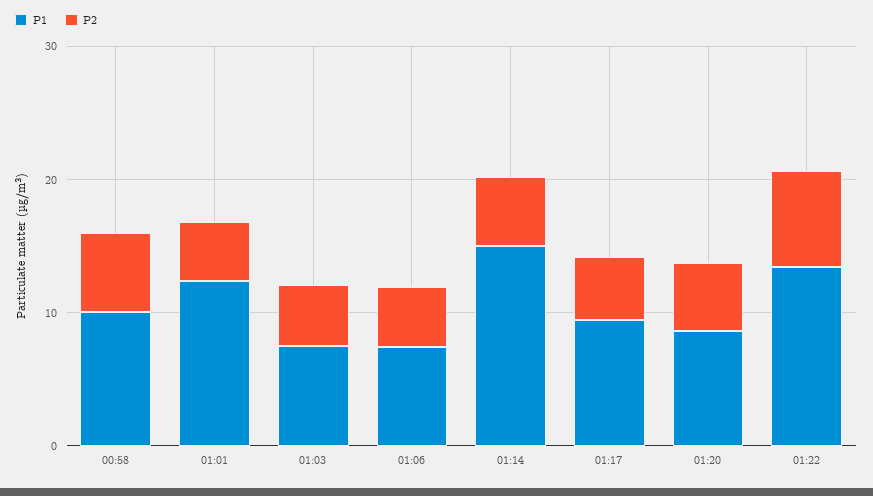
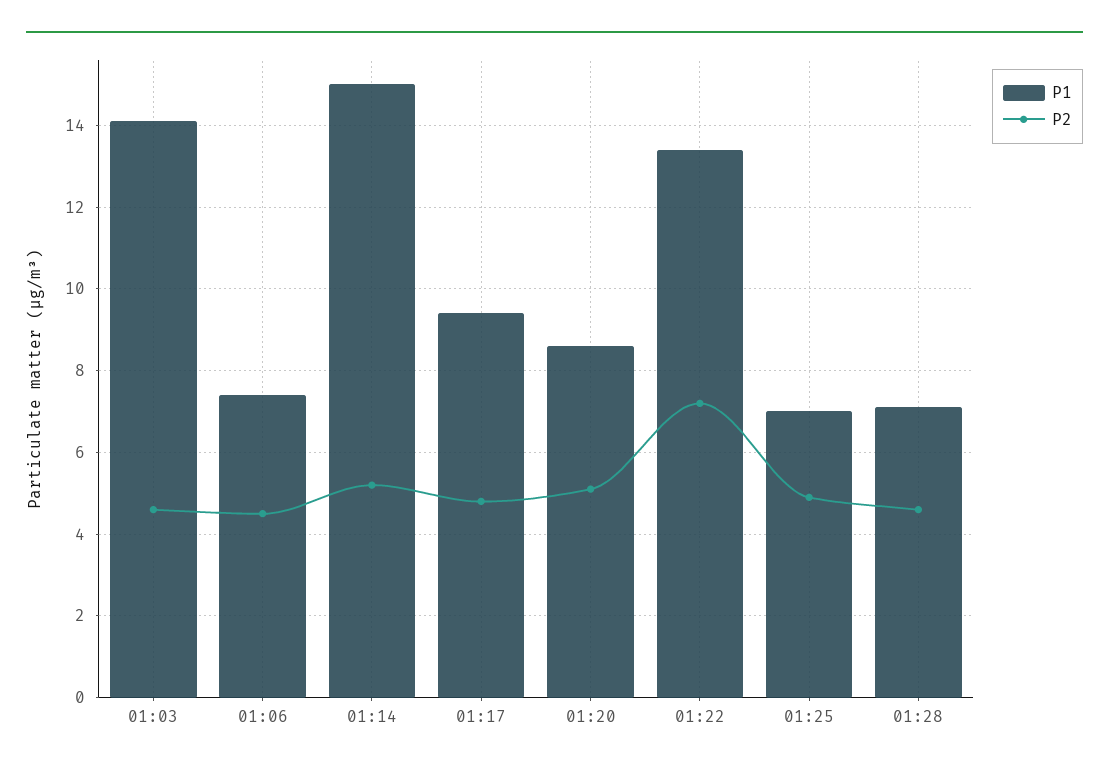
P1, 00:58: 10 -> none
P2, 00:58: 6 -> none
P1, 01:01: 12 -> none
P2, 01:01: 4 -> none
P1, 01:03: 8 -> 14
P1, 01:25: none -> 7
P2, 01:25: none -> 5
P1, 01:28: none -> 7
P2, 01:28: none -> 4.5

